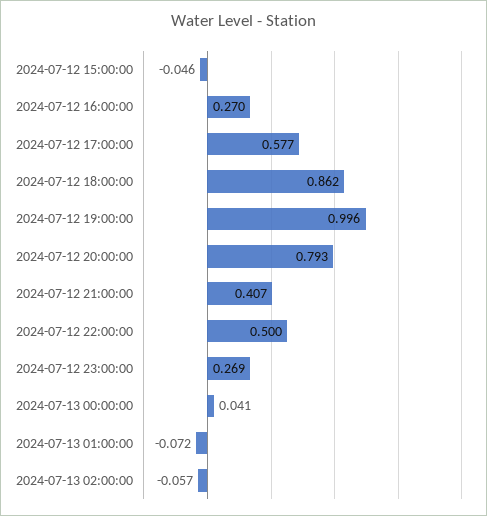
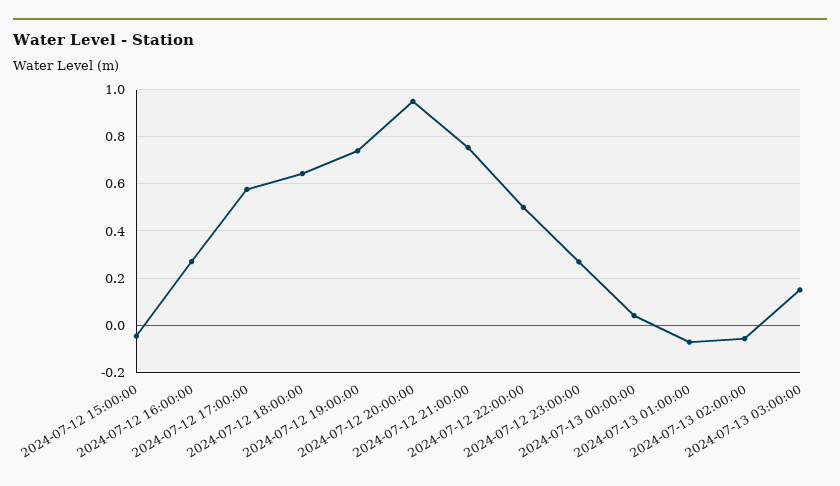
2024-07-12 18:00:00: 0.862 -> 0.65
2024-07-12 19:00:00: 0.996 -> 0.75
2024-07-12 20:00:00: 0.793 -> 0.95
2024-07-12 21:00:00: 0.407 -> 0.75
2024-07-13 03:00:00: none -> 0.15

